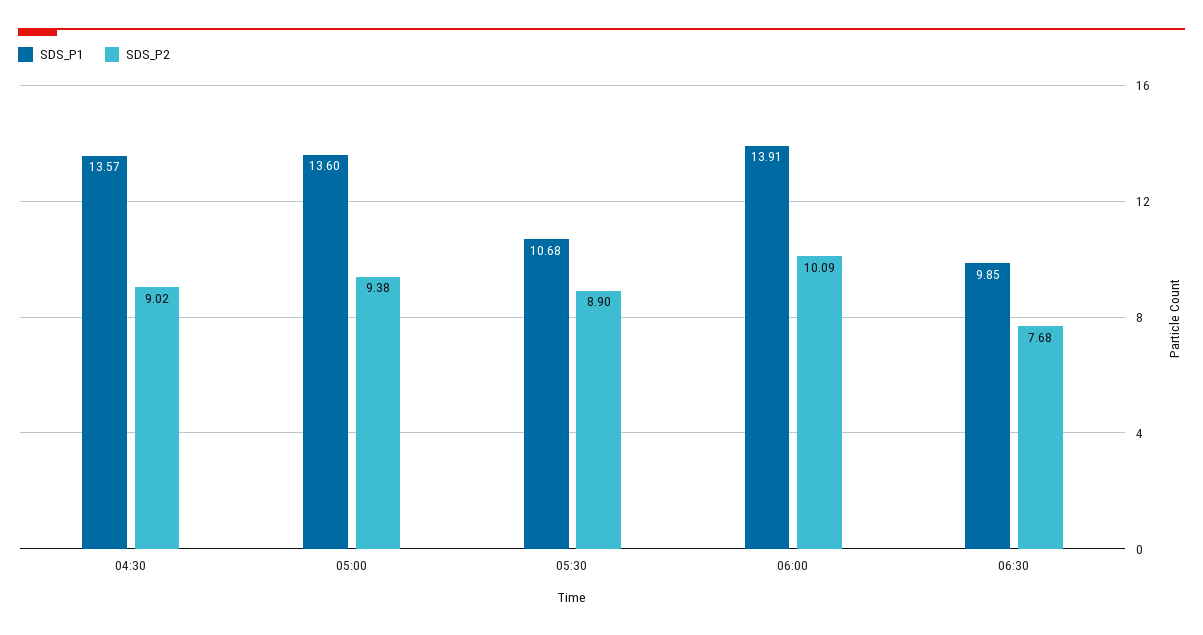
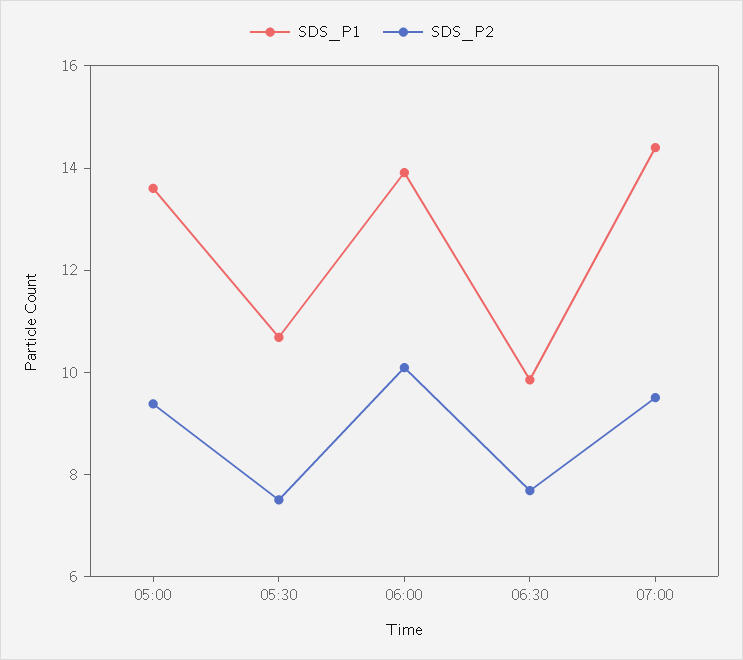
SDS_P1, 04:30: 13.57 -> none
SDS_P2, 04:30: 9.02 -> none
SDS_P2, 05:30: 8.9 -> 7.5
SDS_P1, 07:00: none -> 14.5
SDS_P2, 07:00: none -> 9.5

